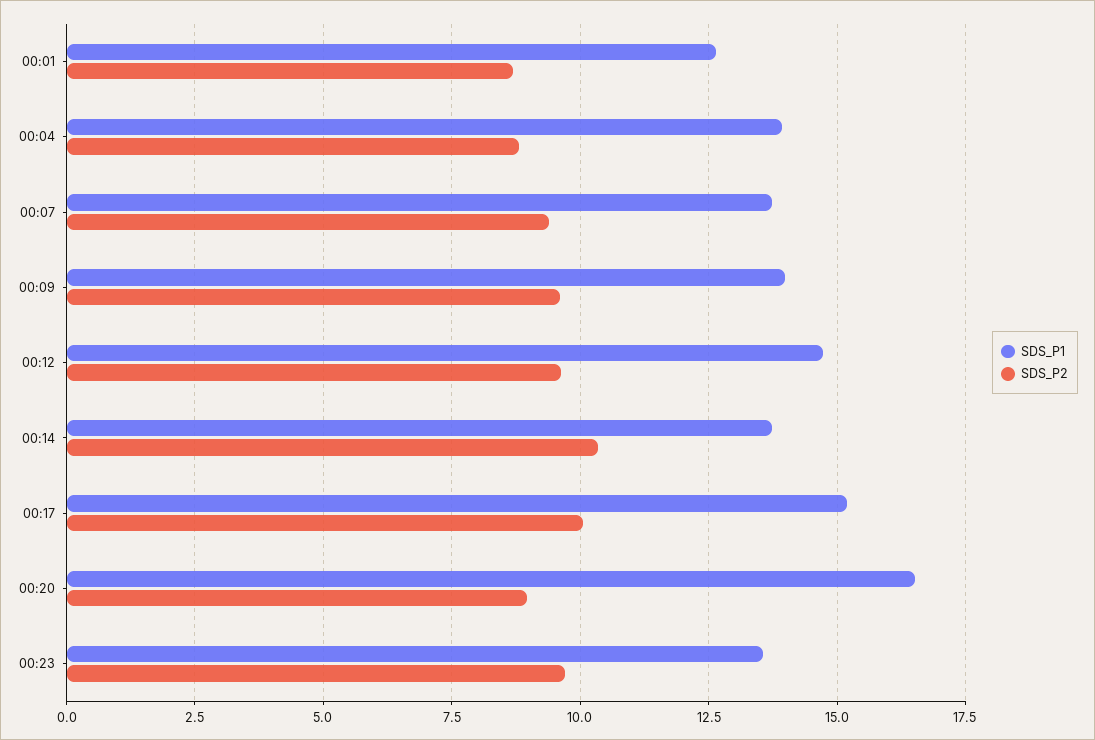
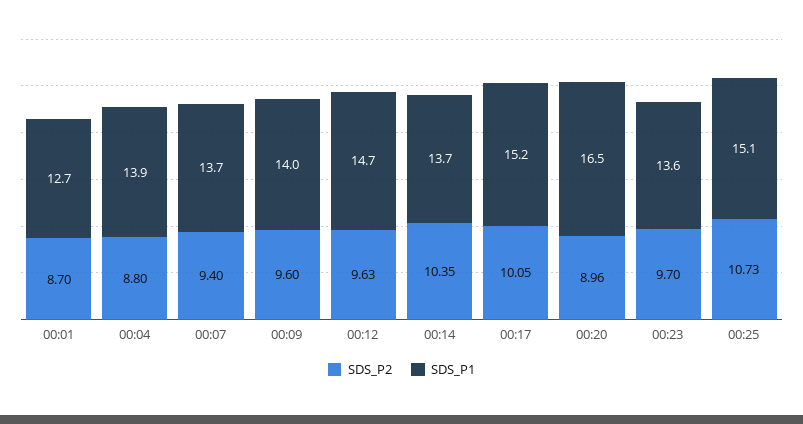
SDS_P2, 00:25: none -> 10.73
SDS_P1, 00:25: none -> 15.1

